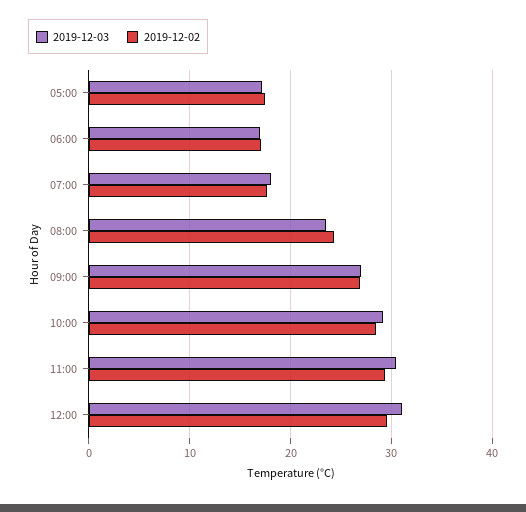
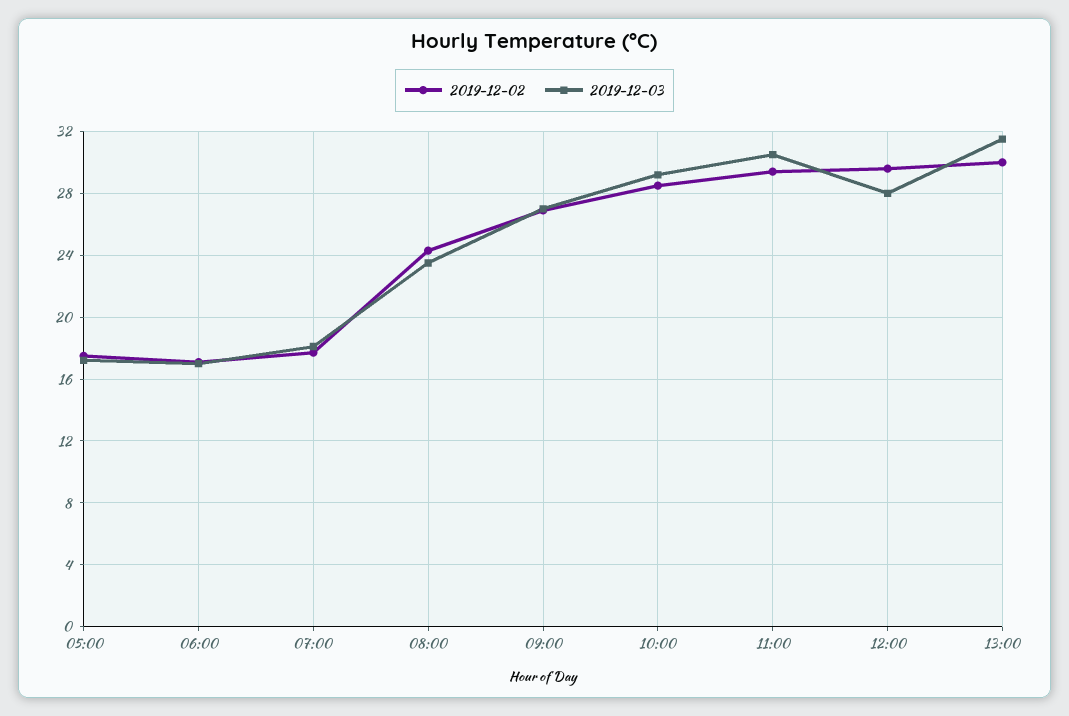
2019-12-03, 12:00: 31 -> 28
2019-12-02, 13:00: none -> 30
2019-12-03, 13:00: none -> 31.5

